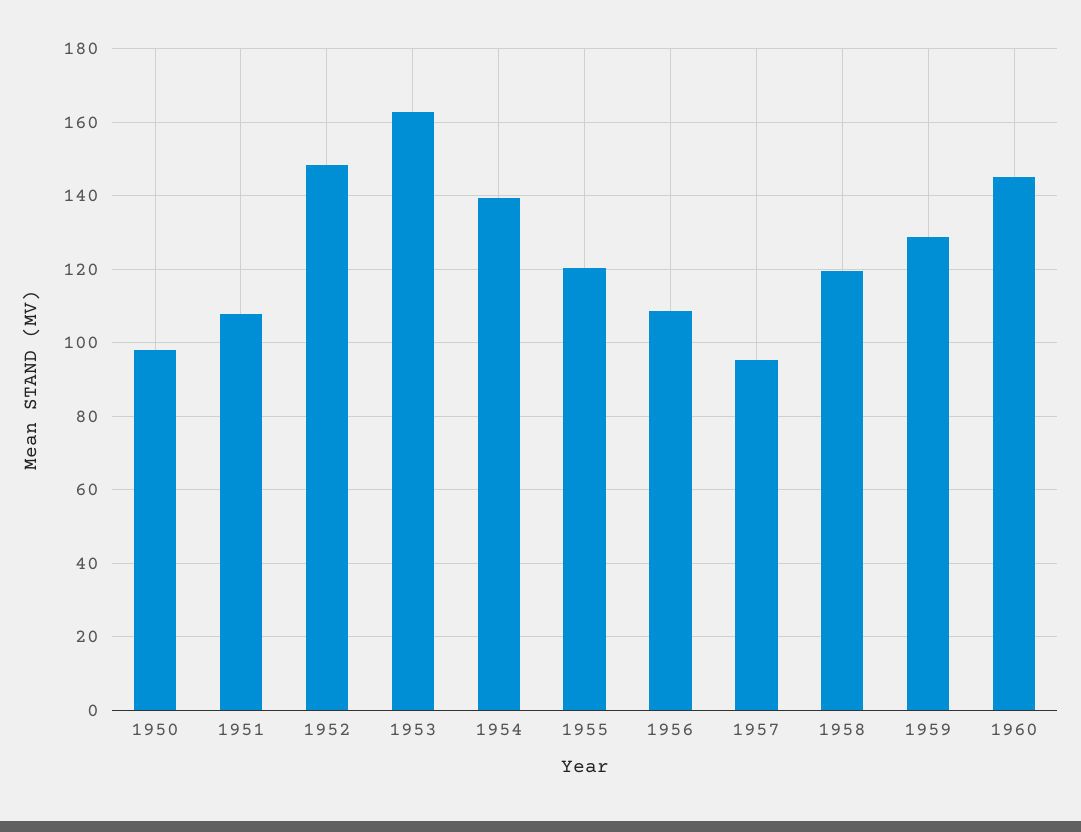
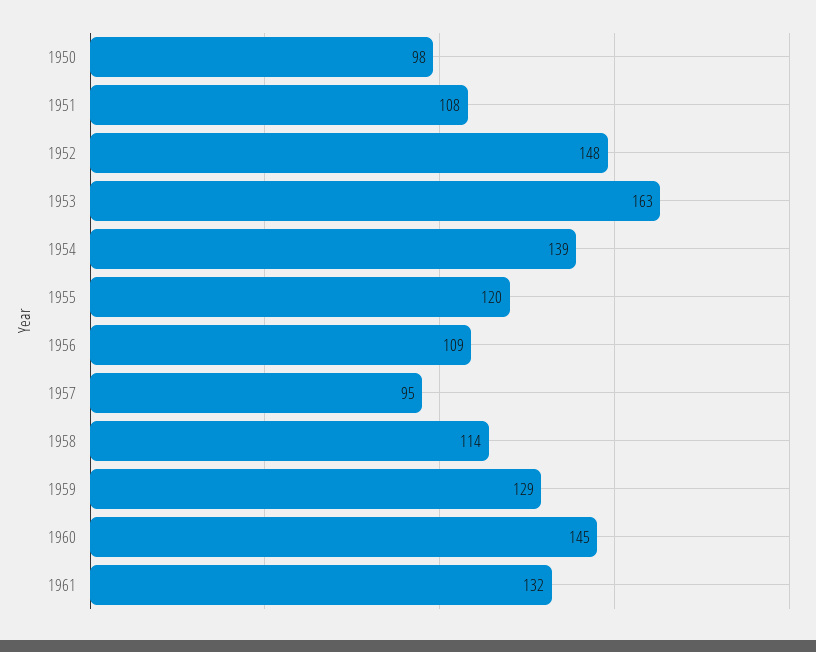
1958: 120 -> 114
1961: none -> 132

